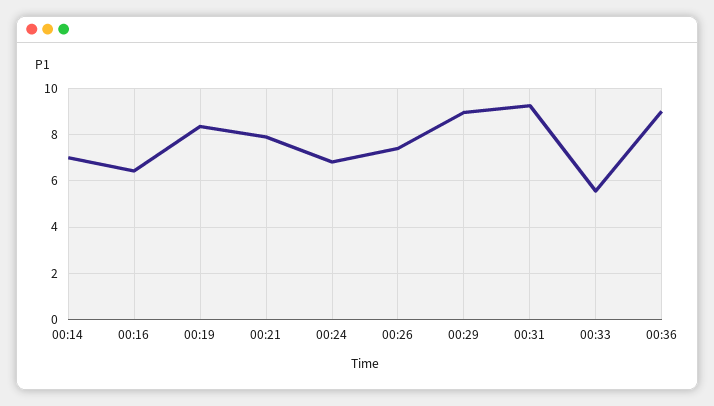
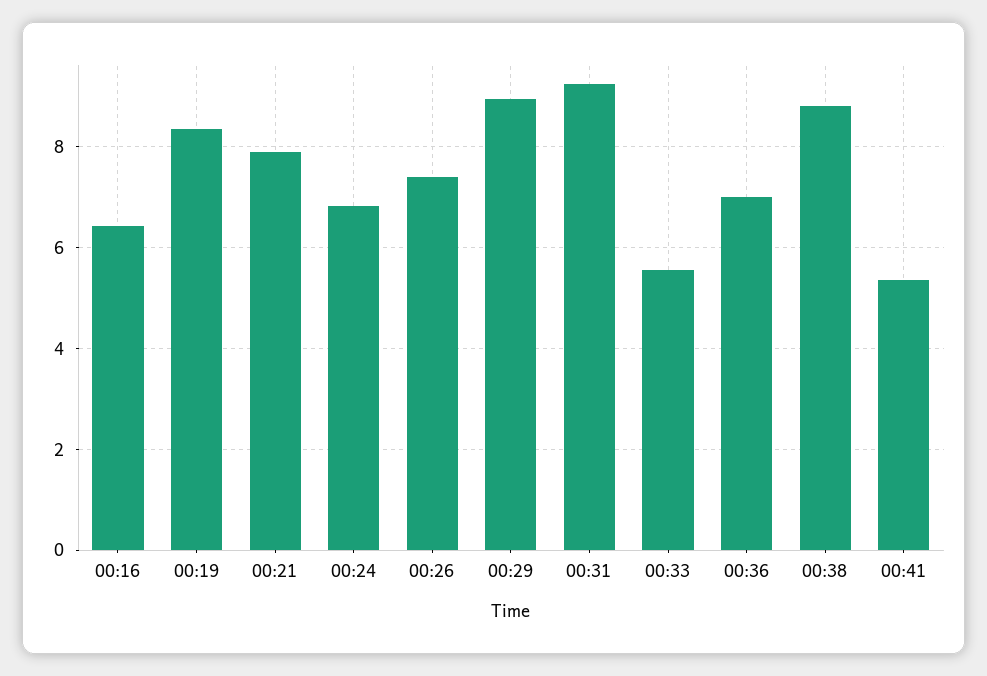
00:14: 7 -> none
00:36: 9 -> 7
00:38: none -> 8.8
00:41: none -> 5.4

